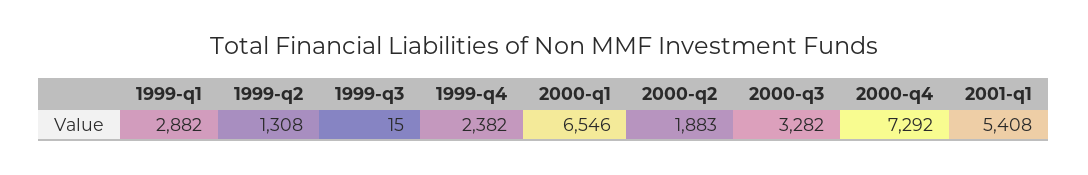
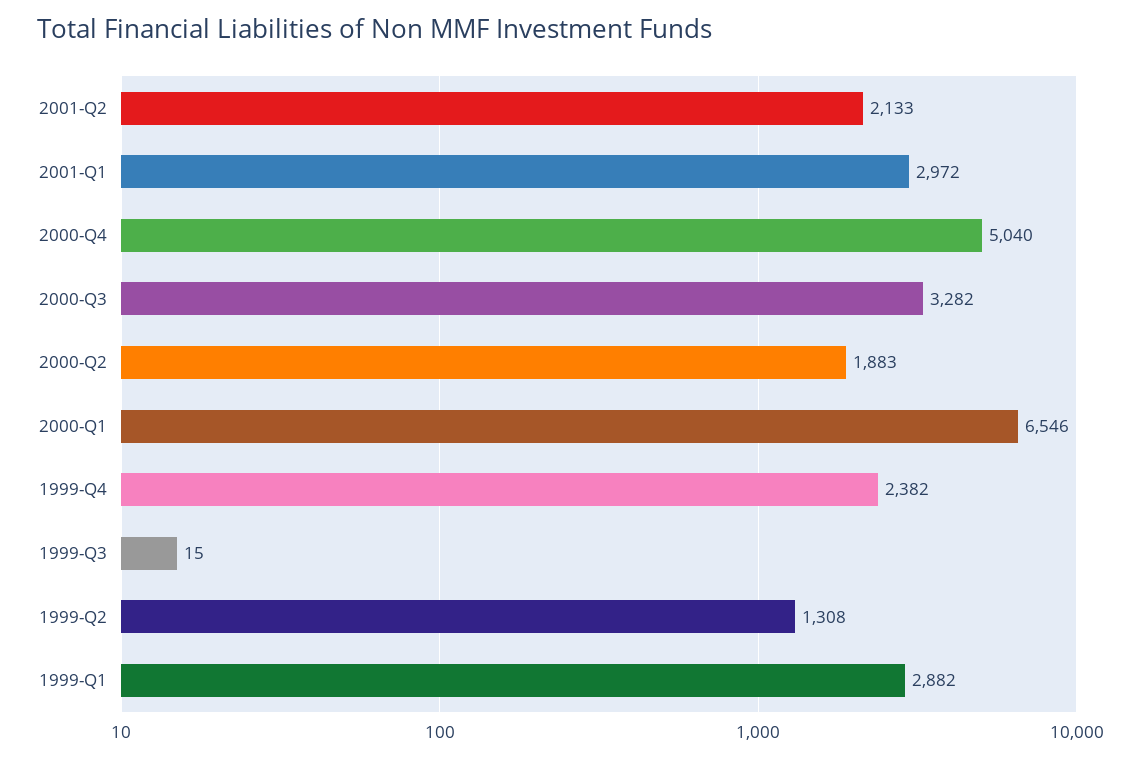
2000-q4: 7292 -> 5040
2001-q1: 5408 -> 2972
2001-Q2: none -> 2133

